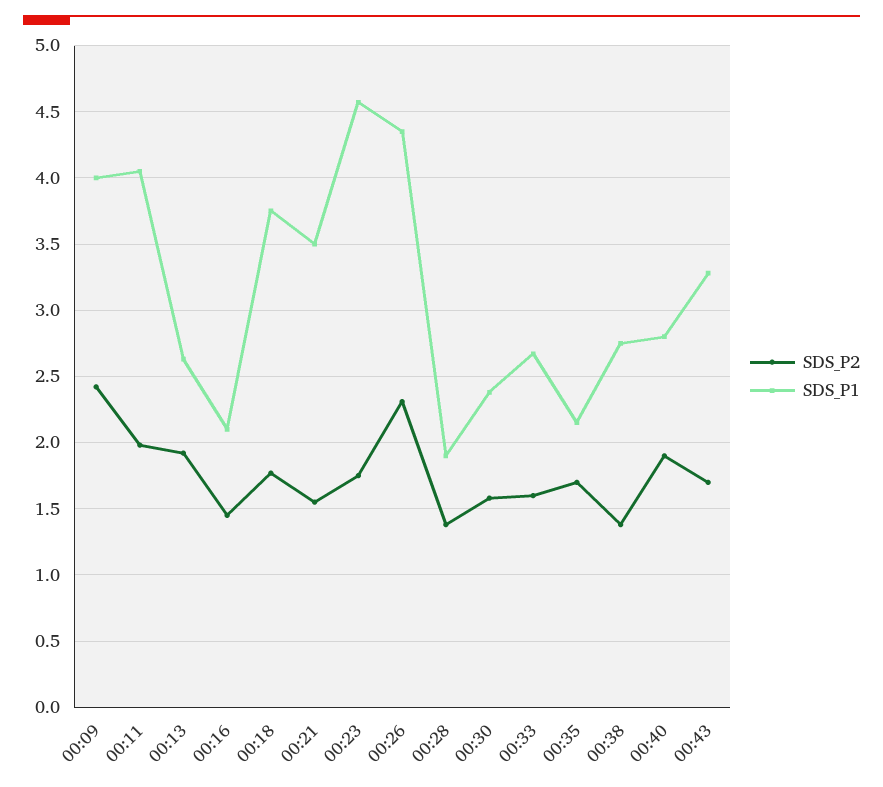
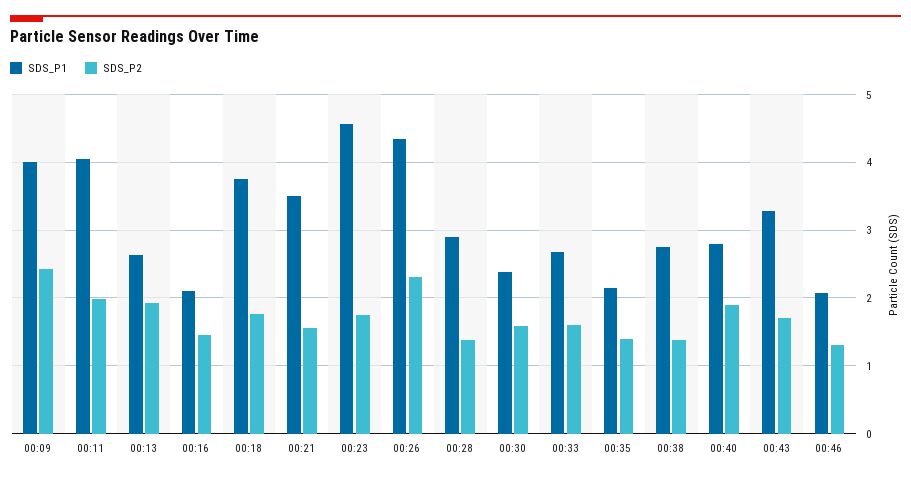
SDS_P1, 00:28: 1.9 -> 2.9
SDS_P2, 00:35: 1.7 -> 1.4
SDS_P1, 00:46: none -> 2.1
SDS_P2, 00:46: none -> 1.3

